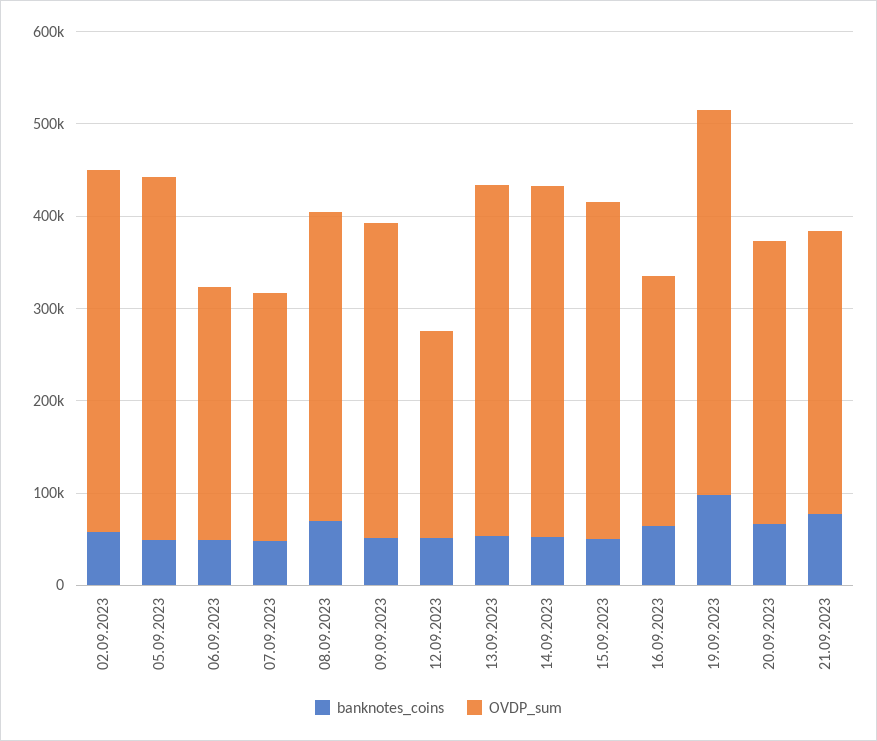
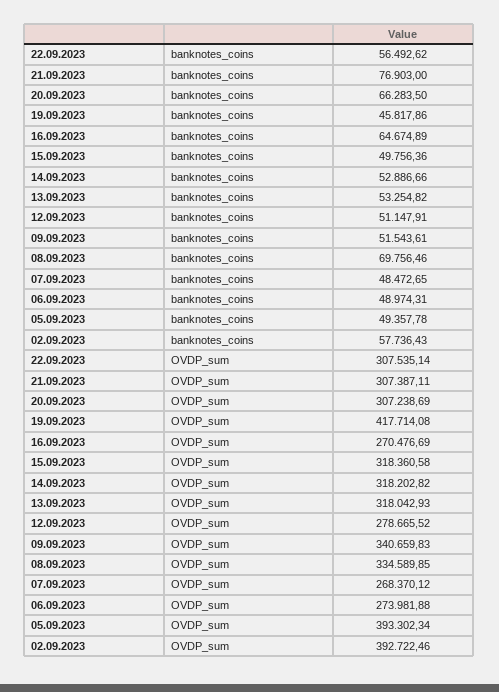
OVDP_sum, 12.09.2023: 220000 -> 278665.52
OVDP_sum, 13.09.2023: 380000 -> 318042.93
OVDP_sum, 14.09.2023: 380000 -> 318202.82
OVDP_sum, 15.09.2023: 360000 -> 318360.58
banknotes_coins, 19.09.2023: 100000 -> 45817.86
banknotes_coins, 22.09.2023: none -> 56492.62
OVDP_sum, 22.09.2023: none -> 307535.14

